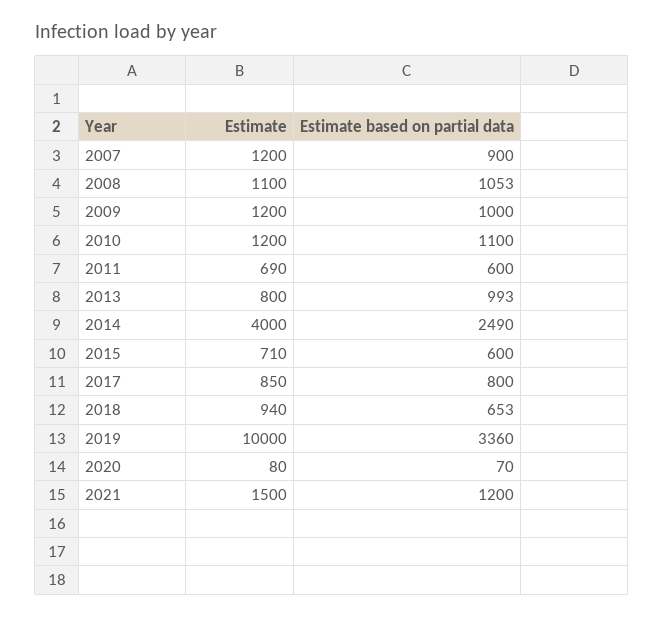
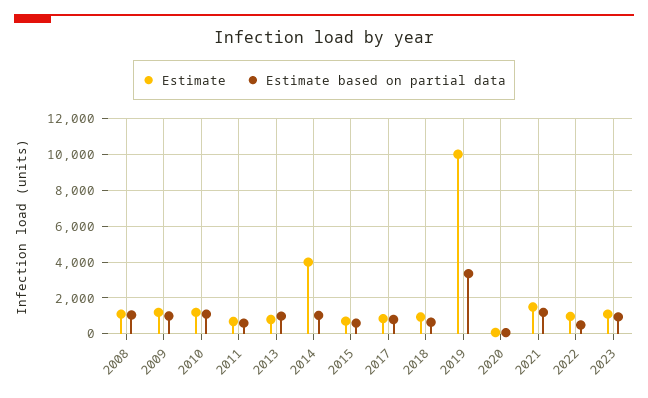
Estimate, 2007: 1200 -> none
Estimate based on partial data, 2007: 900 -> none
Estimate based on partial data, 2014: 2490 -> 1000
Estimate, 2022: none -> 1000
Estimate based on partial data, 2022: none -> 500
Estimate, 2023: none -> 1000
Estimate based on partial data, 2023: none -> 1000

